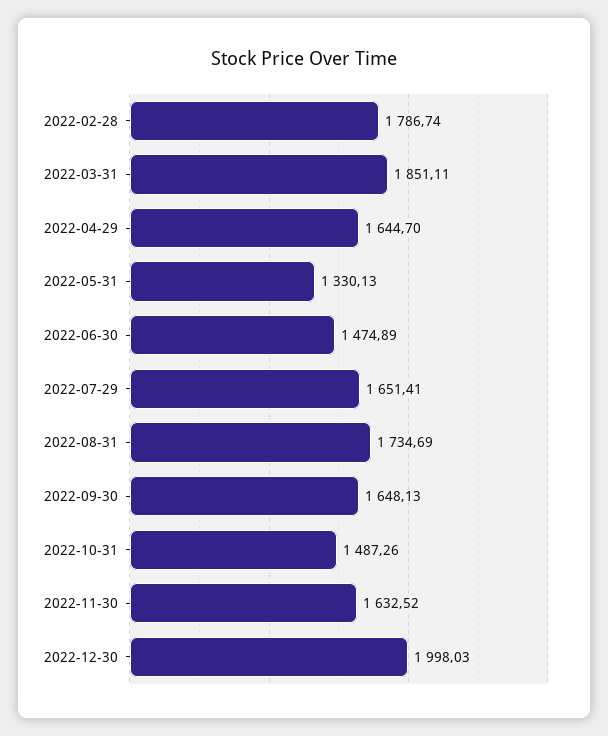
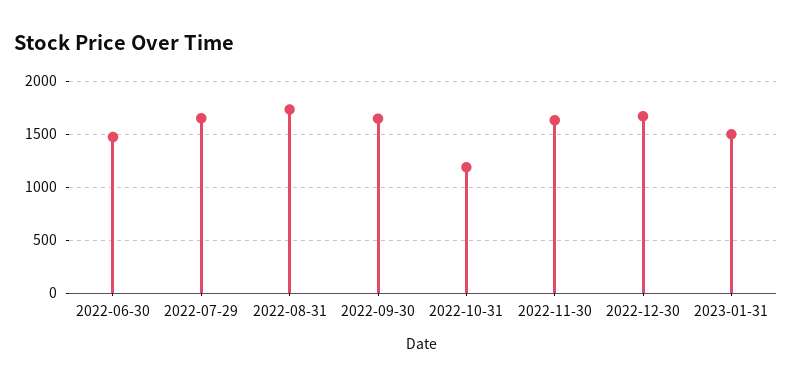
2022-02-28: 1786.74 -> none
2022-03-31: 1851.11 -> none
2022-04-29: 1644.7 -> none
2022-05-31: 1330.13 -> none
2022-10-31: 1487.26 -> 1200
2022-12-30: 1998.03 -> 1700
2023-01-31: none -> 1500

